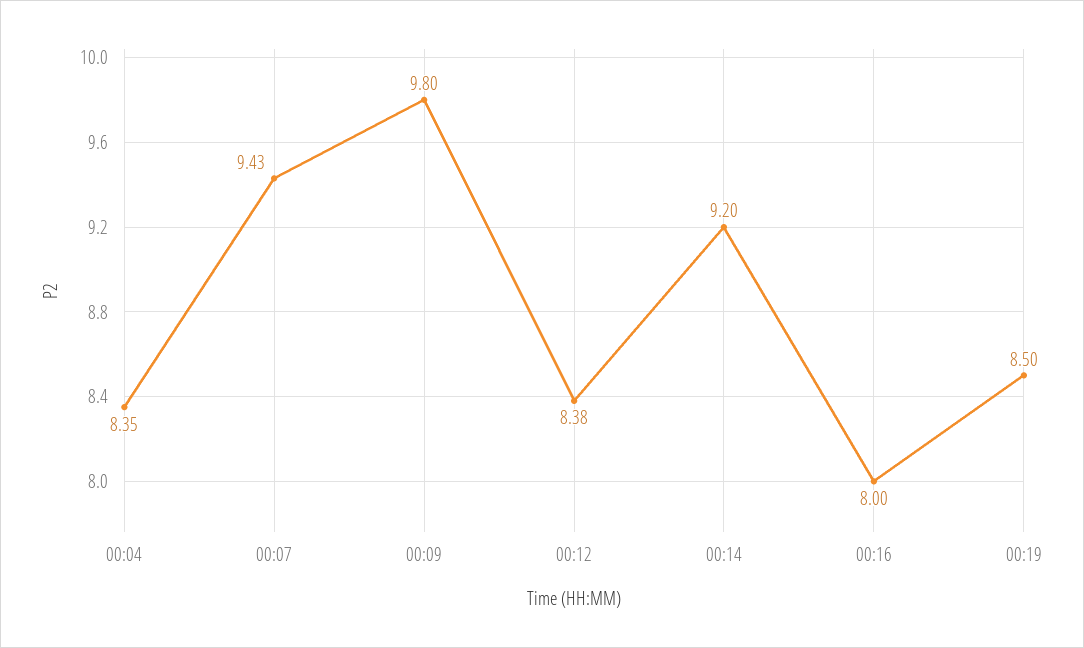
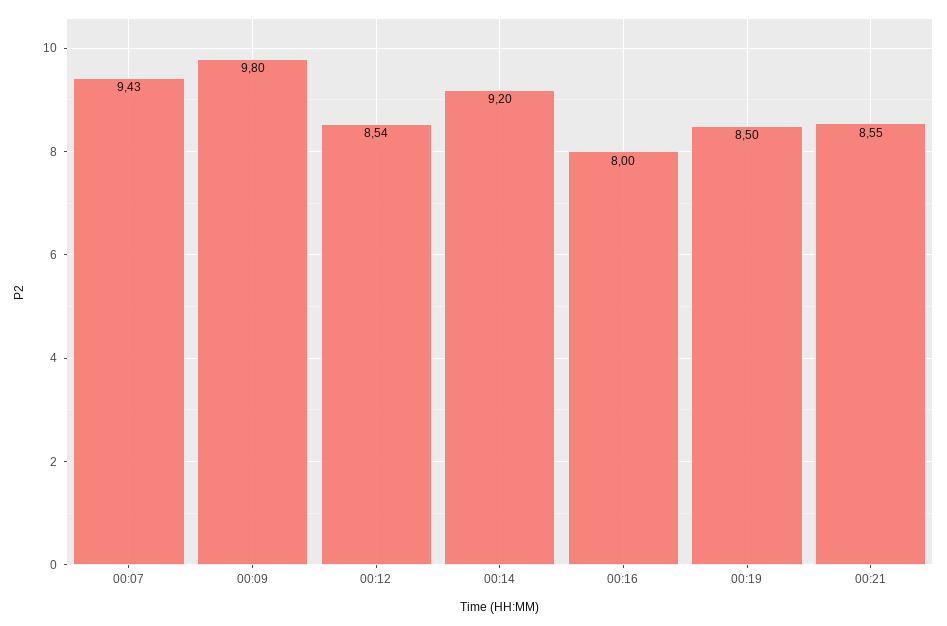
00:04: 8.35 -> none
00:12: 8.38 -> 8.54
00:21: none -> 8.55

